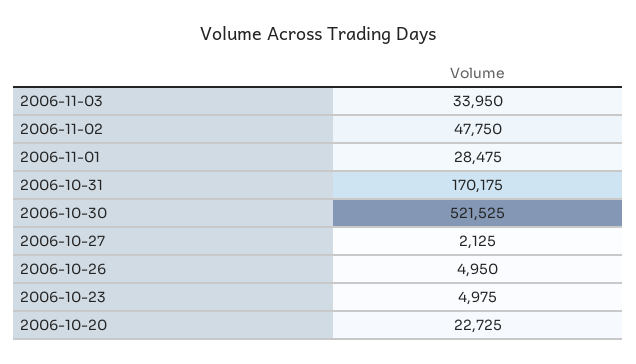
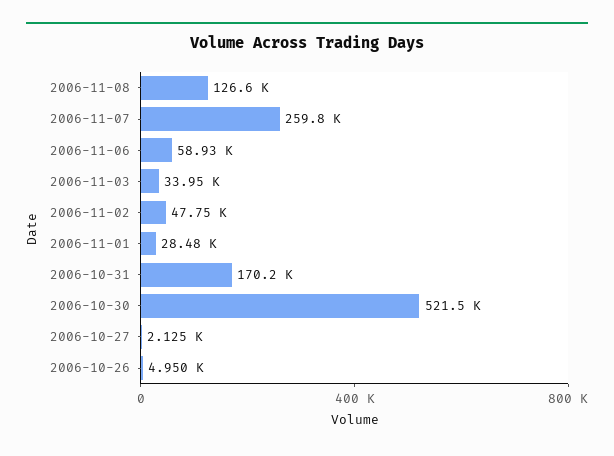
2006-10-23: 4975 -> none
2006-10-20: 22725 -> none
2006-11-08: none -> 126600
2006-11-07: none -> 259800
2006-11-06: none -> 58930

